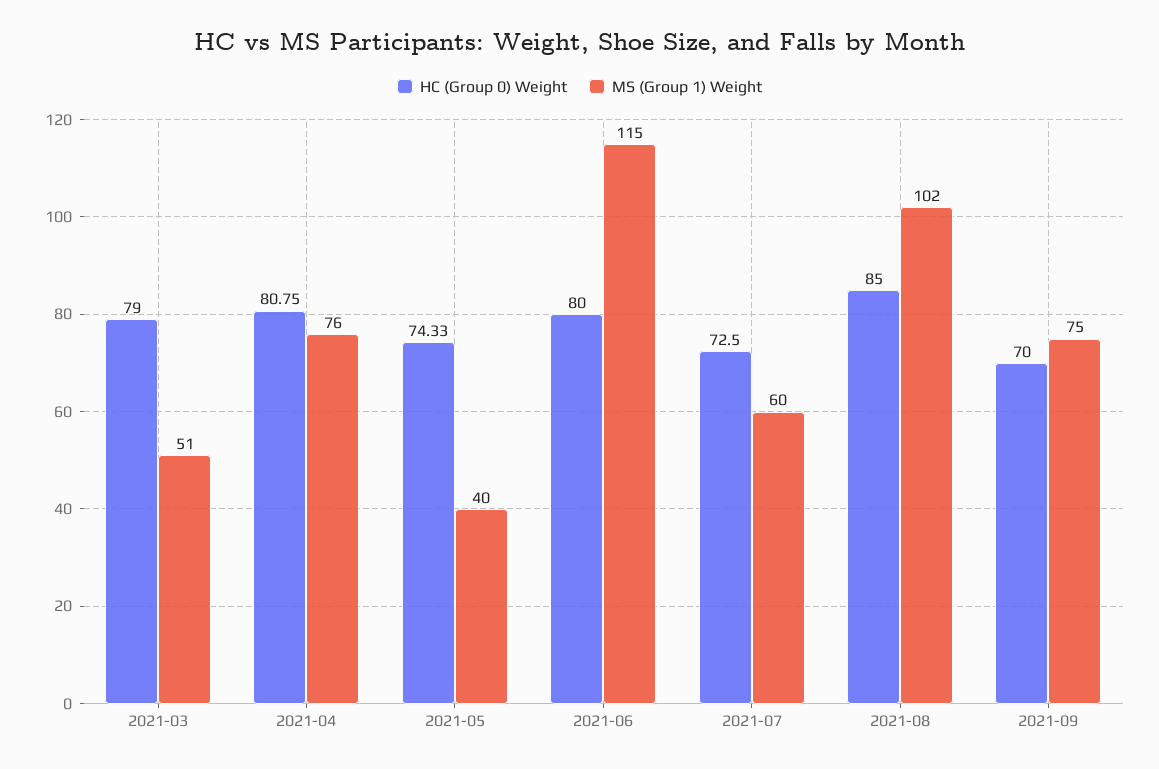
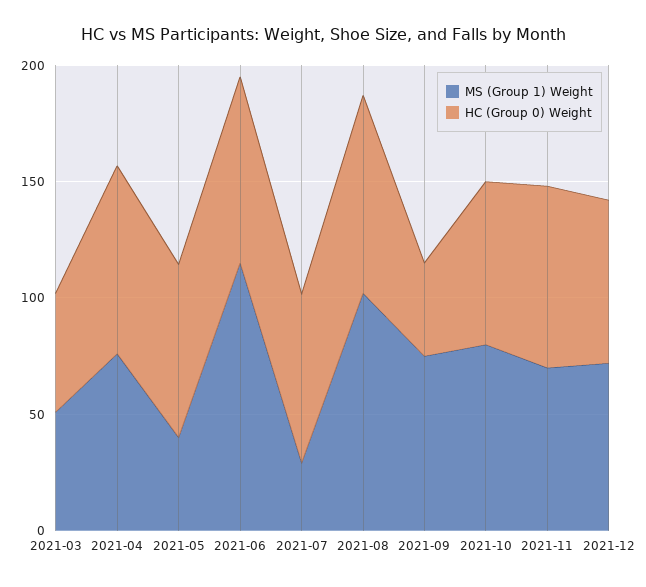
HC (Group 0) Weight, 2021-03: 79 -> 50
MS (Group 1) Weight, 2021-07: 60 -> 30
HC (Group 0) Weight, 2021-09: 70 -> 40
MS (Group 1) Weight, 2021-10: none -> 80
HC (Group 0) Weight, 2021-10: none -> 70
MS (Group 1) Weight, 2021-11: none -> 70
HC (Group 0) Weight, 2021-11: none -> 80
MS (Group 1) Weight, 2021-12: none -> 70
HC (Group 0) Weight, 2021-12: none -> 70

